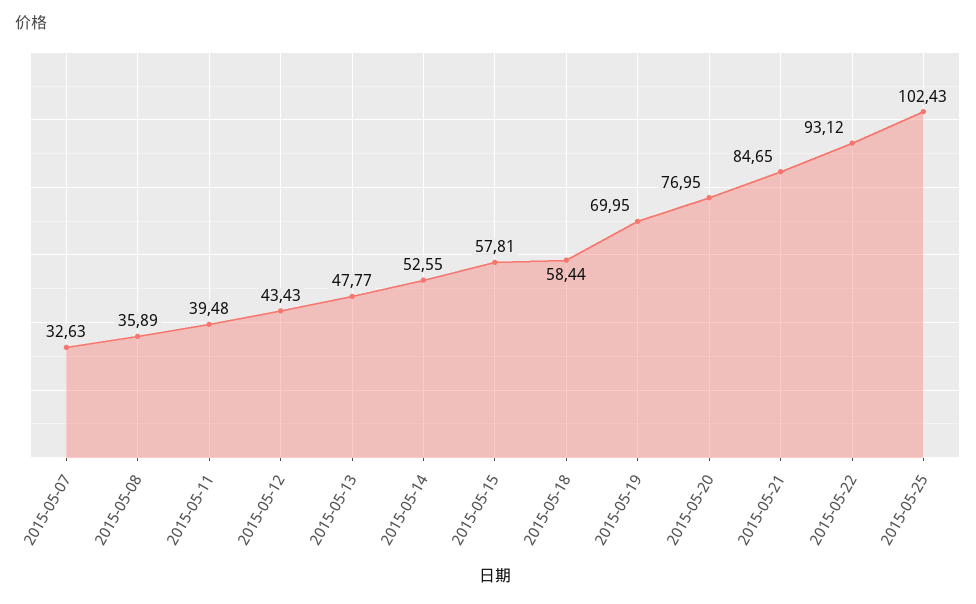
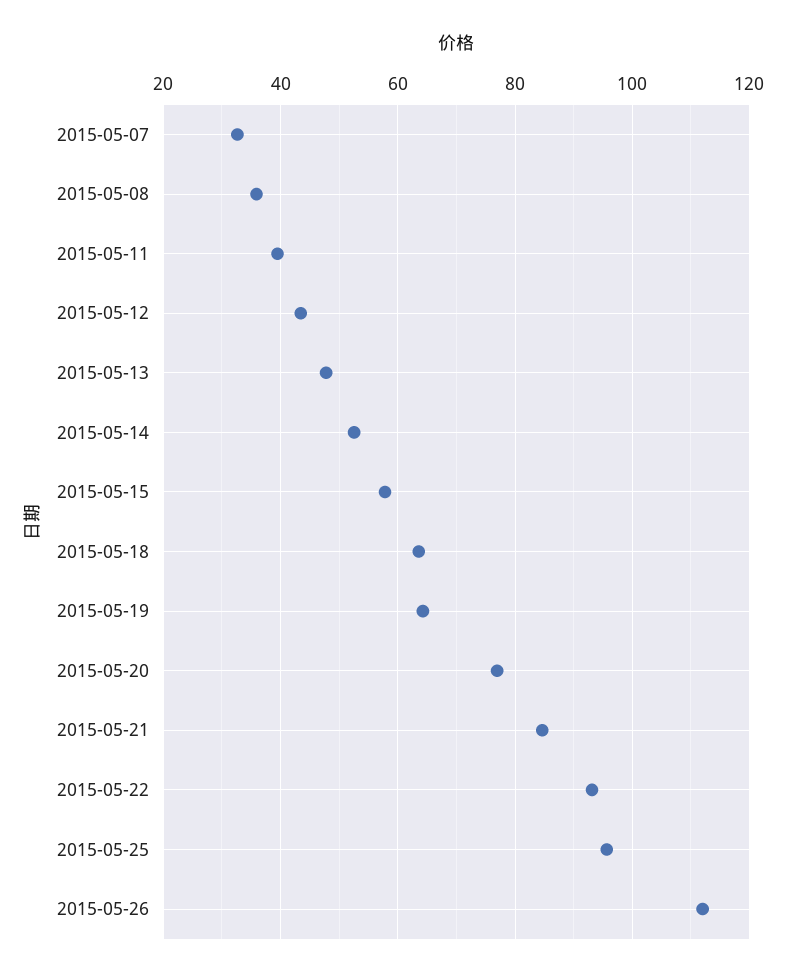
2015-05-18: 58.44 -> 64
2015-05-19: 69.95 -> 64
2015-05-25: 102.43 -> 96
2015-05-26: none -> 112

